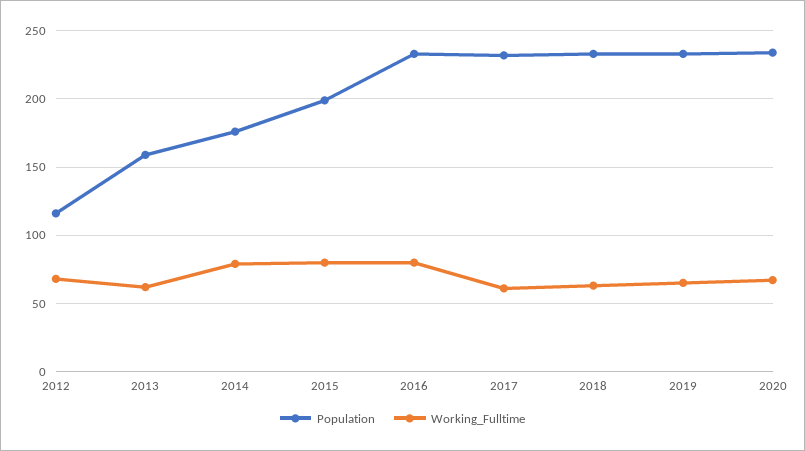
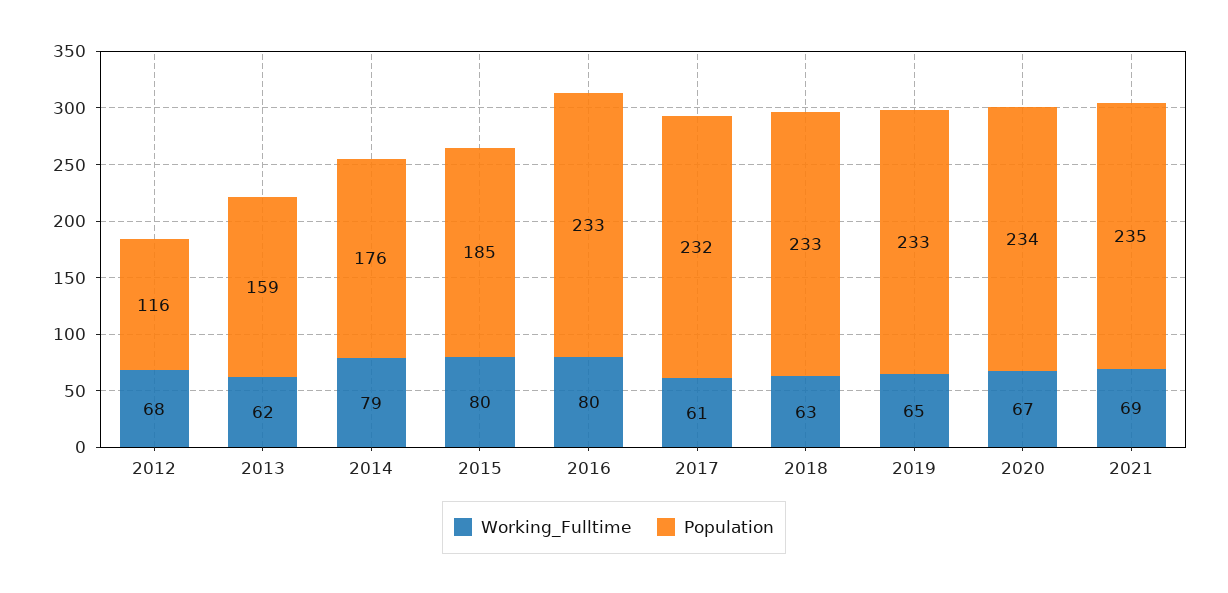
Population, 2015: 200 -> 185
Working_Fulltime, 2021: none -> 69
Population, 2021: none -> 235

